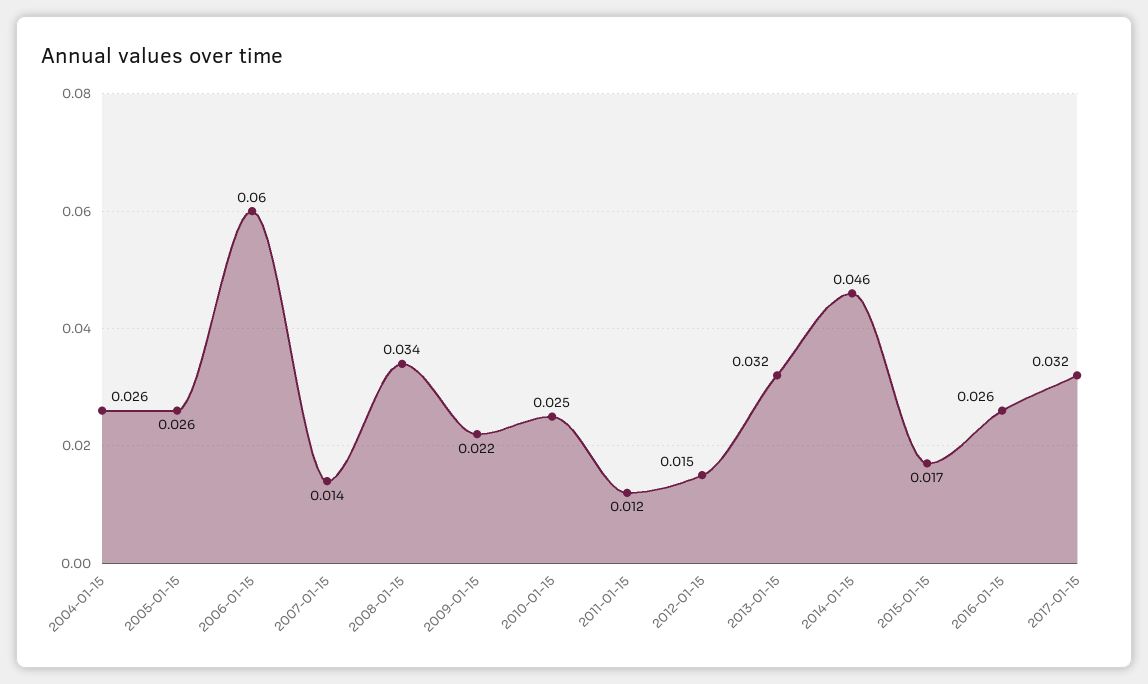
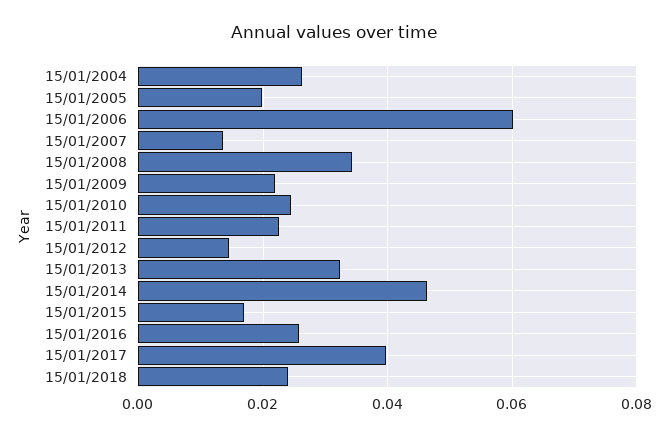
2005-01-15: 0.026 -> 0.02
2011-01-15: 0.012 -> 0.022
2017-01-15: 0.032 -> 0.04
15/01/2018: none -> 0.024

